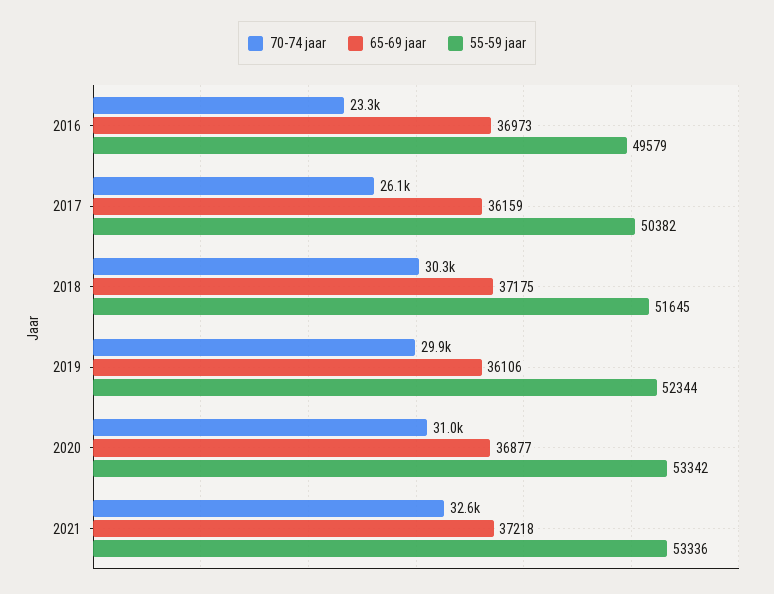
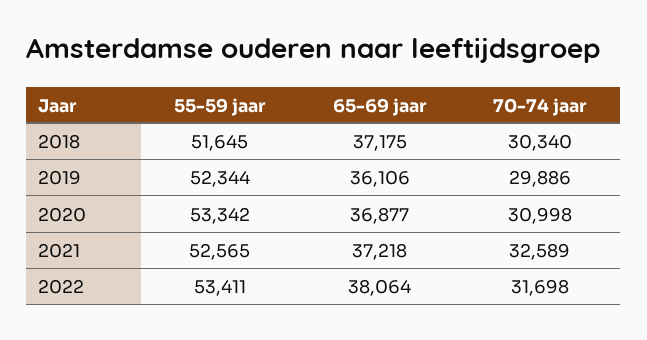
70-74 jaar, 2016: 23300 -> none
65-69 jaar, 2016: 36973 -> none
55-59 jaar, 2016: 49579 -> none
70-74 jaar, 2017: 26100 -> none
65-69 jaar, 2017: 36159 -> none
55-59 jaar, 2017: 50382 -> none
55-59 jaar, 2021: 53336 -> 52565
55-59 jaar, 2022: none -> 53411
65-69 jaar, 2022: none -> 38064
70-74 jaar, 2022: none -> 31698

